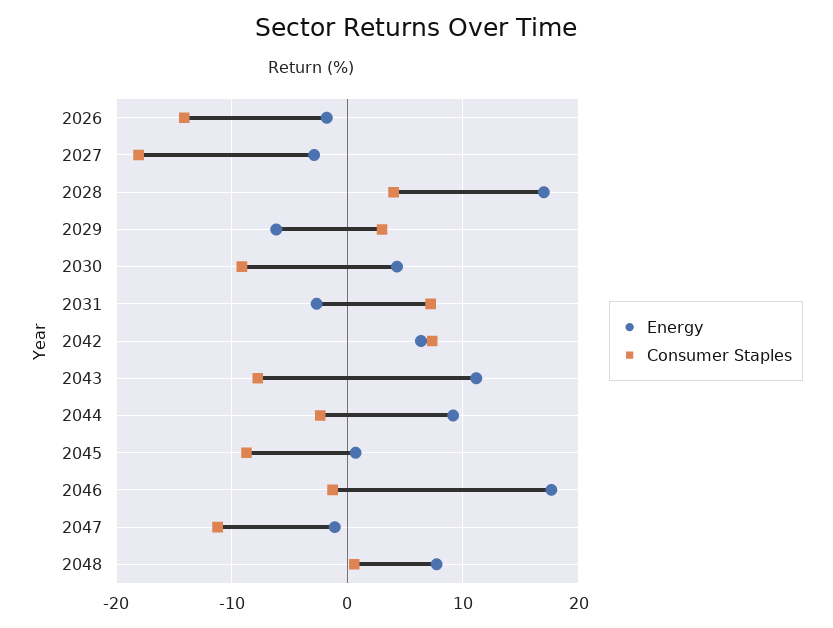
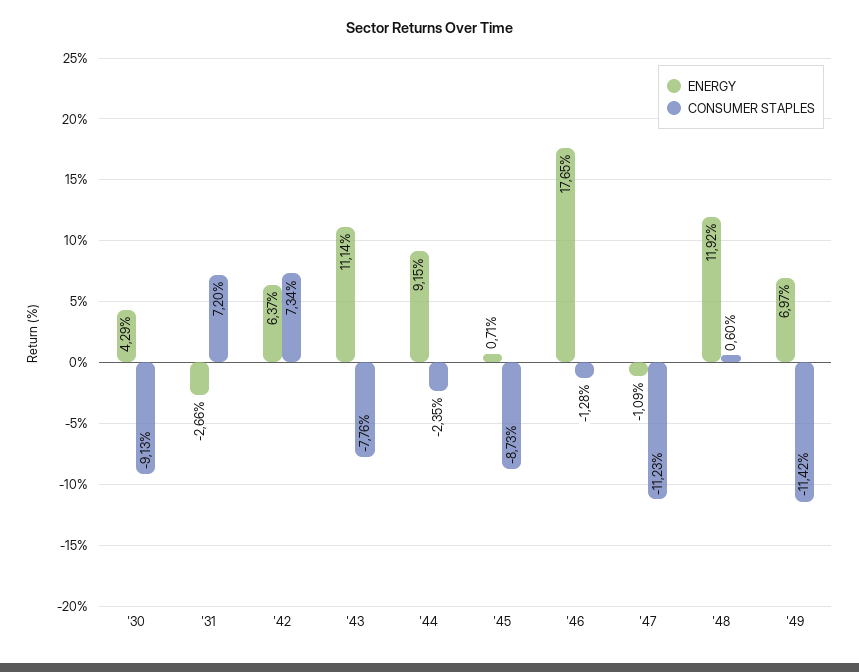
Energy, 2026: -2 -> none
Consumer Staples, 2026: -14 -> none
Energy, 2027: -3 -> none
Consumer Staples, 2027: -18 -> none
Energy, 2028: 17 -> none
Consumer Staples, 2028: 4 -> none
Energy, 2029: -6 -> none
Consumer Staples, 2029: 3 -> none
Energy, 2048: 8 -> 11.92
Energy, '49: none -> 6.97
Consumer Staples, '49: none -> -11.42

